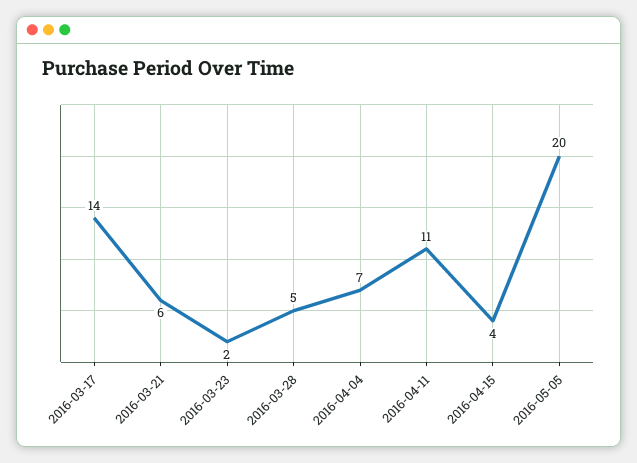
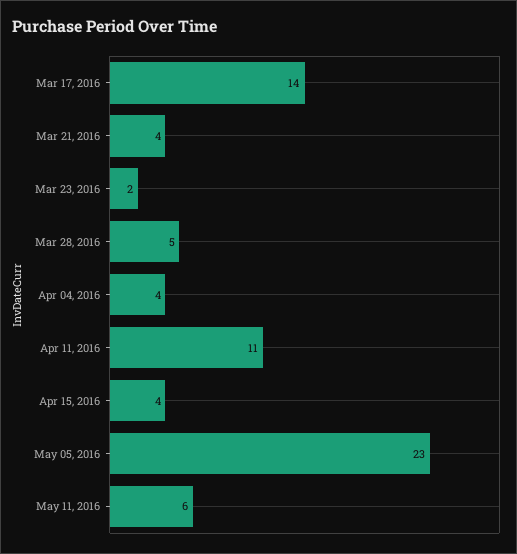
2016-03-21: 6 -> 4
2016-04-04: 7 -> 4
2016-05-05: 20 -> 23
May 11, 2016: none -> 6

